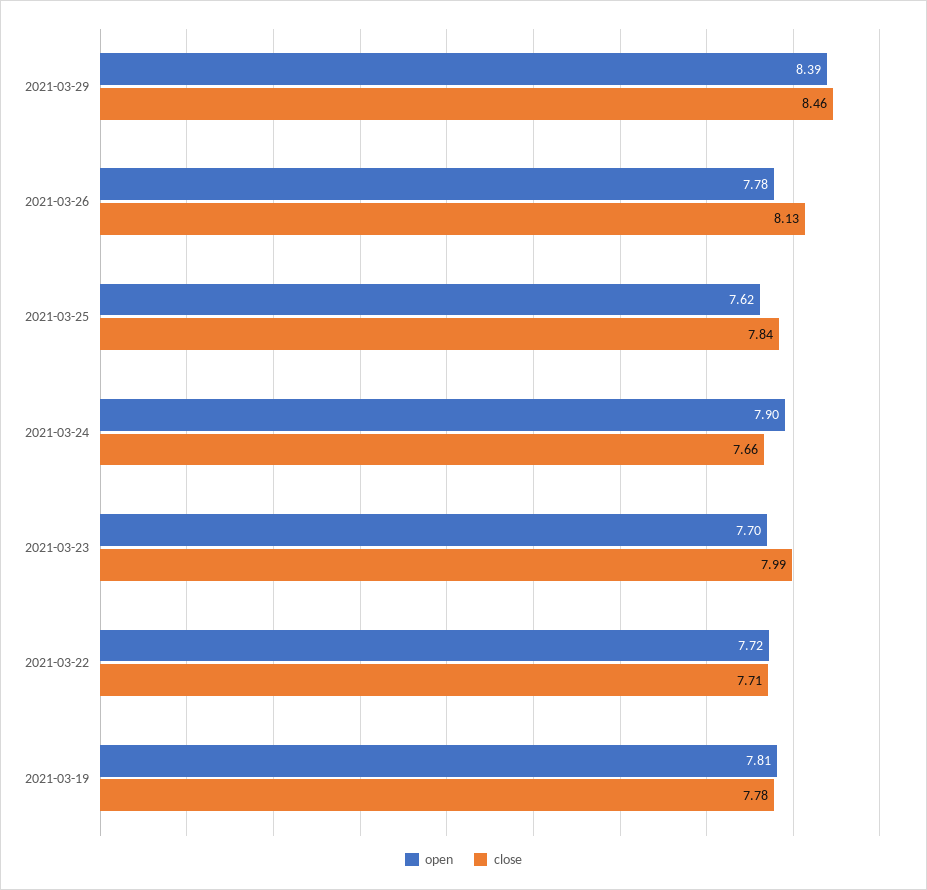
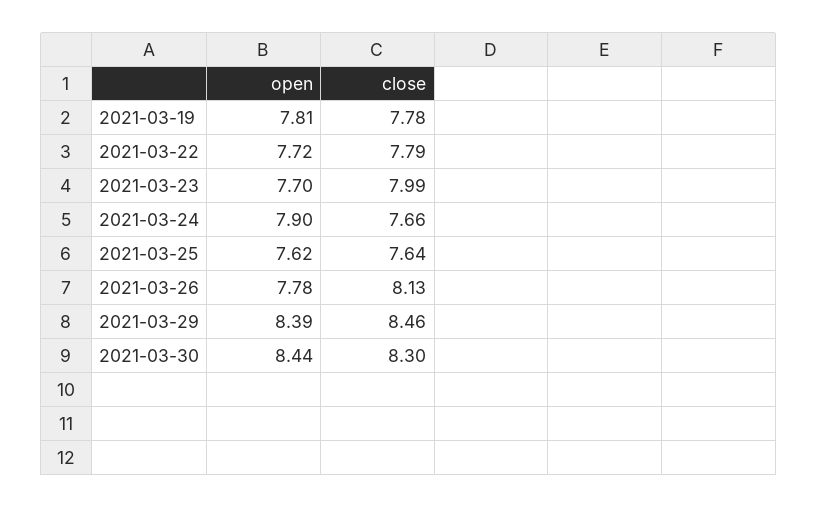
close, 2021-03-25: 7.84 -> 7.64
close, 2021-03-22: 7.71 -> 7.79
open, 2021-03-30: none -> 8.44
close, 2021-03-30: none -> 8.3

